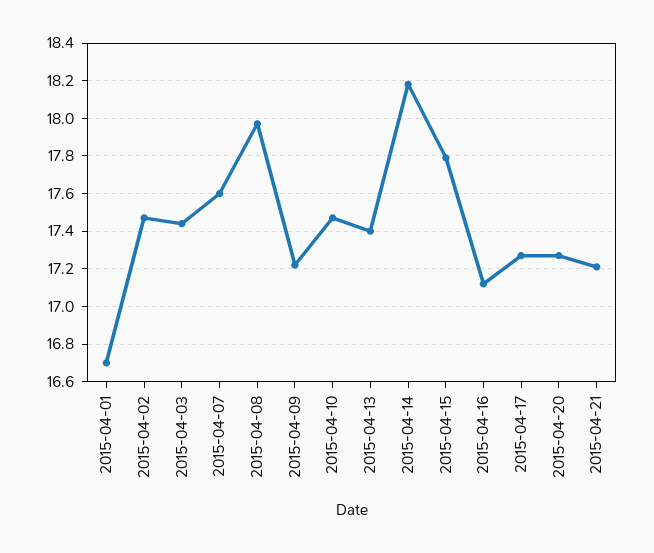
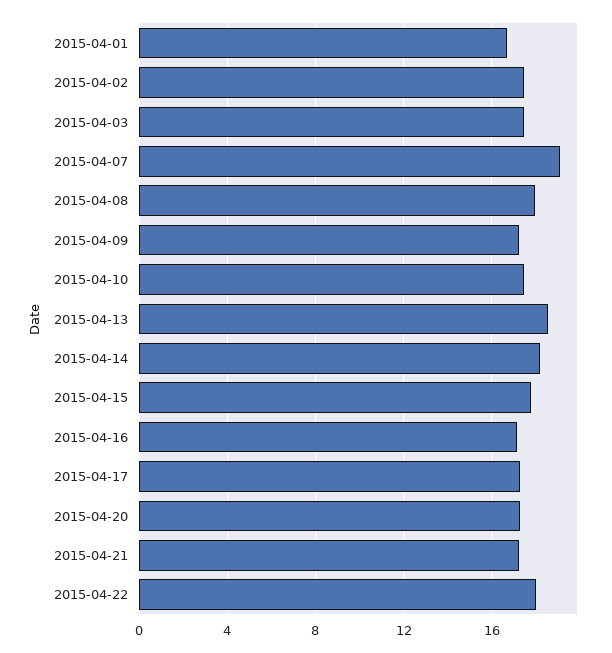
2015-04-07: 17.6 -> 19
2015-04-13: 17.4 -> 18.5
2015-04-22: none -> 18

